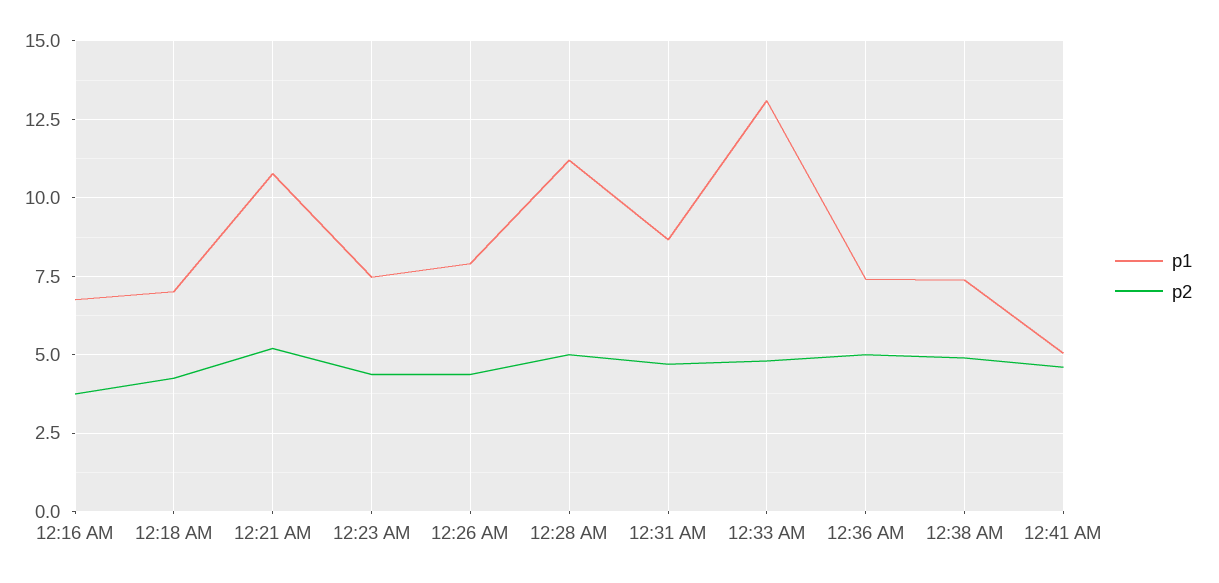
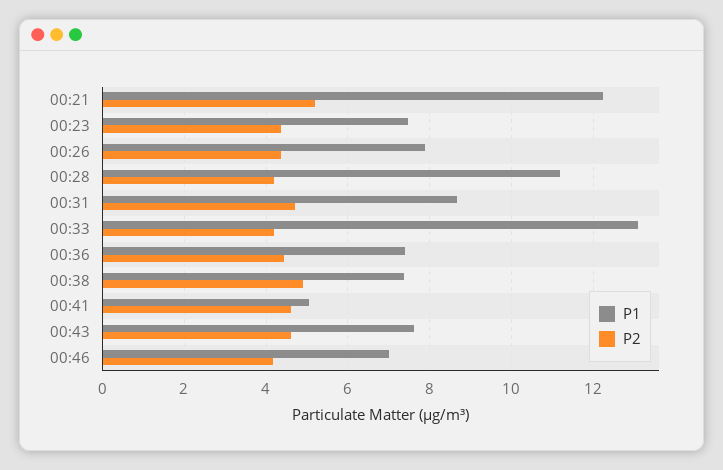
p1, 12:16 AM: 6.75 -> none
p2, 12:16 AM: 3.75 -> none
p1, 12:18 AM: 7 -> none
p2, 12:18 AM: 4.25 -> none
p1, 12:21 AM: 10.75 -> 12.2
p2, 12:28 AM: 5 -> 4.2
p2, 12:33 AM: 4.75 -> 4.2
p2, 12:36 AM: 5 -> 4.4
p1, 00:43: none -> 7.6
p2, 00:43: none -> 4.6
p1, 00:46: none -> 7
p2, 00:46: none -> 4.2

